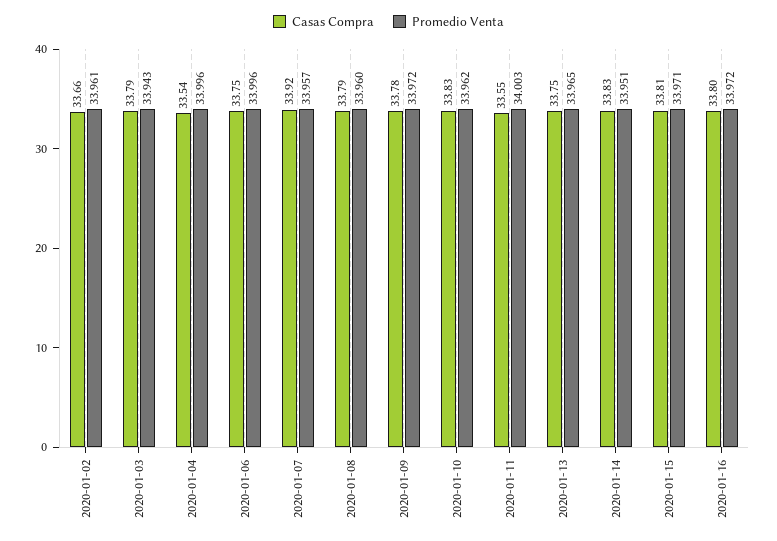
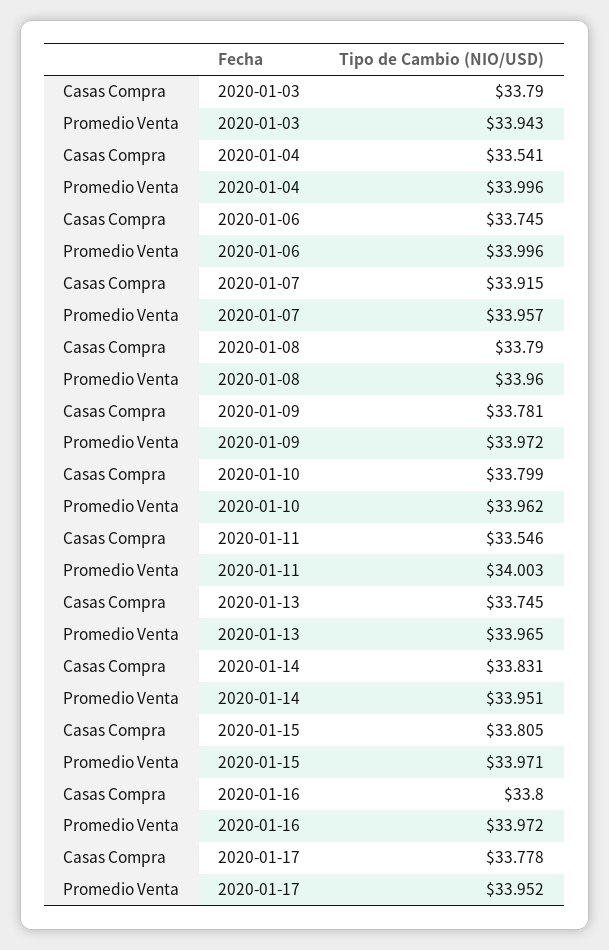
Casas Compra, 2020-01-02: 33.66 -> none
Promedio Venta, 2020-01-02: 33.961 -> none
Casas Compra, 2020-01-10: 33.83 -> 33.799
Casas Compra, 2020-01-17: none -> 33.778
Promedio Venta, 2020-01-17: none -> 33.952

